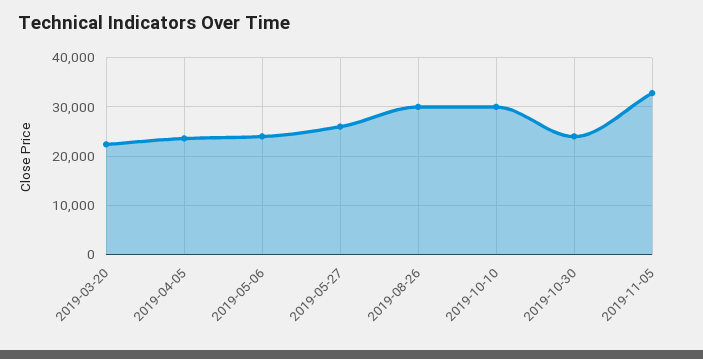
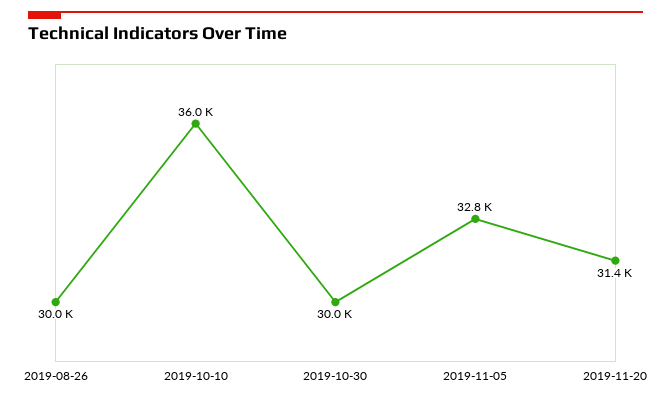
2019-03-20: 22000 -> none
2019-04-05: 24000 -> none
2019-05-06: 24000 -> none
2019-05-27: 26000 -> none
2019-10-10: 30000 -> 36000
2019-10-30: 24000 -> 30000
2019-11-20: none -> 31400

